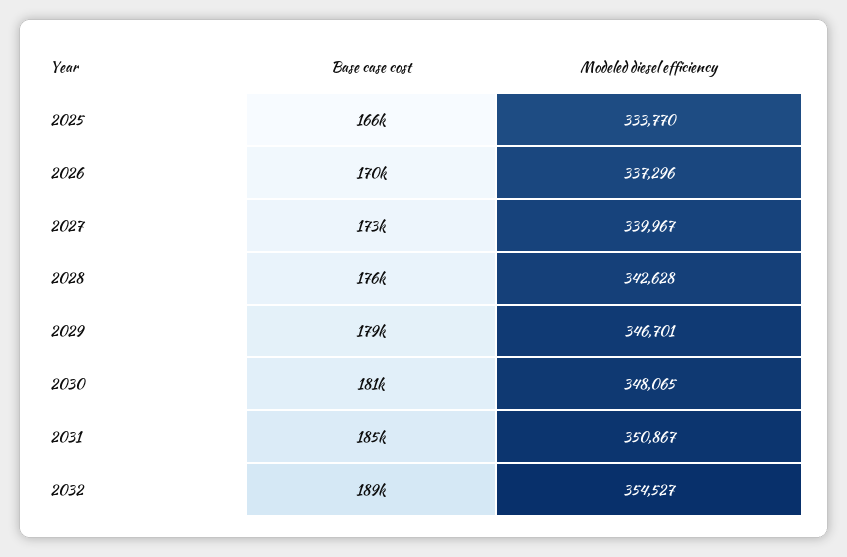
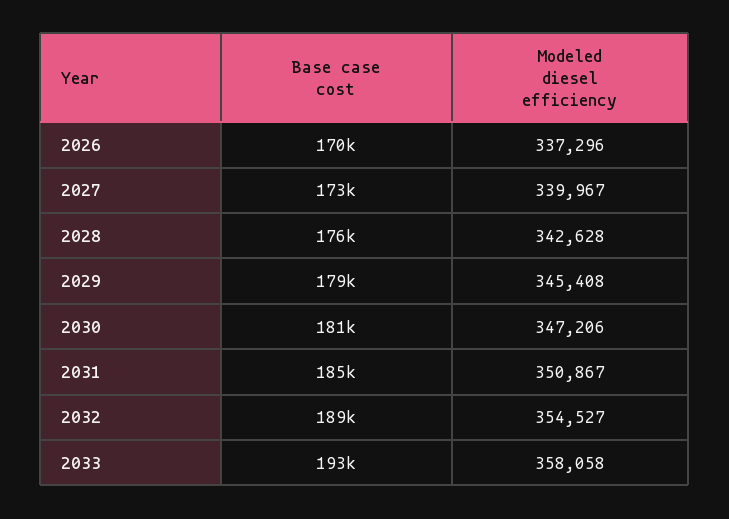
Base case cost, 2025: 166000 -> none
Modeled diesel efficiency, 2025: 333770 -> none
Modeled diesel efficiency, 2029: 346701 -> 345408
Modeled diesel efficiency, 2030: 348065 -> 347206
Base case cost, 2033: none -> 193000
Modeled diesel efficiency, 2033: none -> 358058

